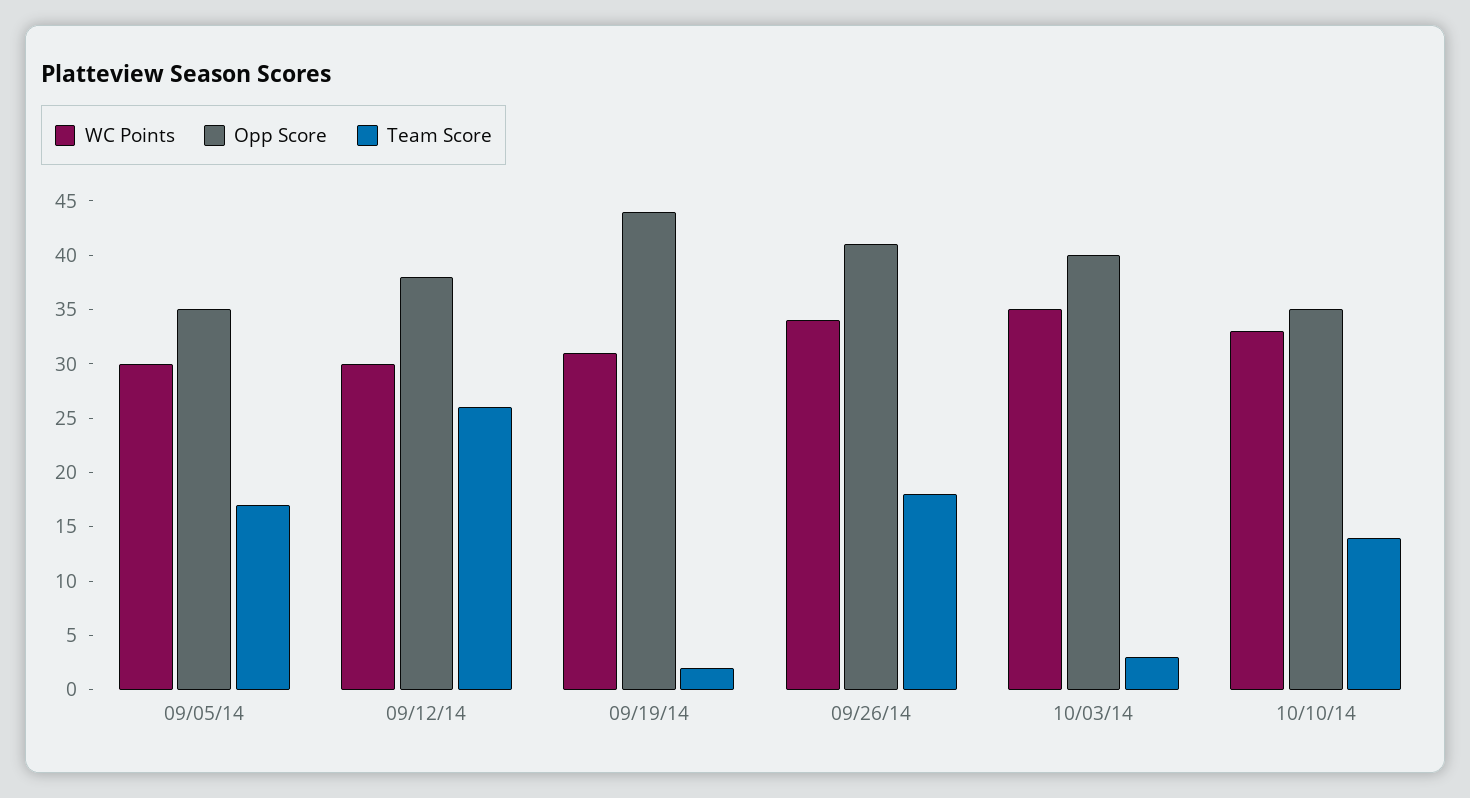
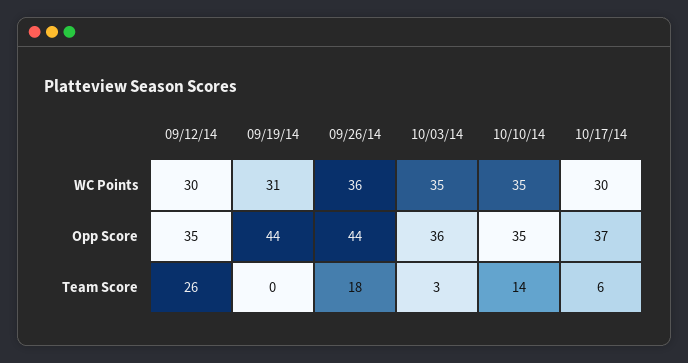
WC Points, 09/05/14: 30 -> none
Opp Score, 09/05/14: 35 -> none
Team Score, 09/05/14: 17 -> none
Opp Score, 09/12/14: 38 -> 35
Team Score, 09/19/14: 2 -> 0
WC Points, 09/26/14: 34 -> 36
Opp Score, 09/26/14: 41 -> 44
Opp Score, 10/03/14: 40 -> 36
WC Points, 10/10/14: 33 -> 35
WC Points, 10/17/14: none -> 30
Opp Score, 10/17/14: none -> 37
Team Score, 10/17/14: none -> 6

